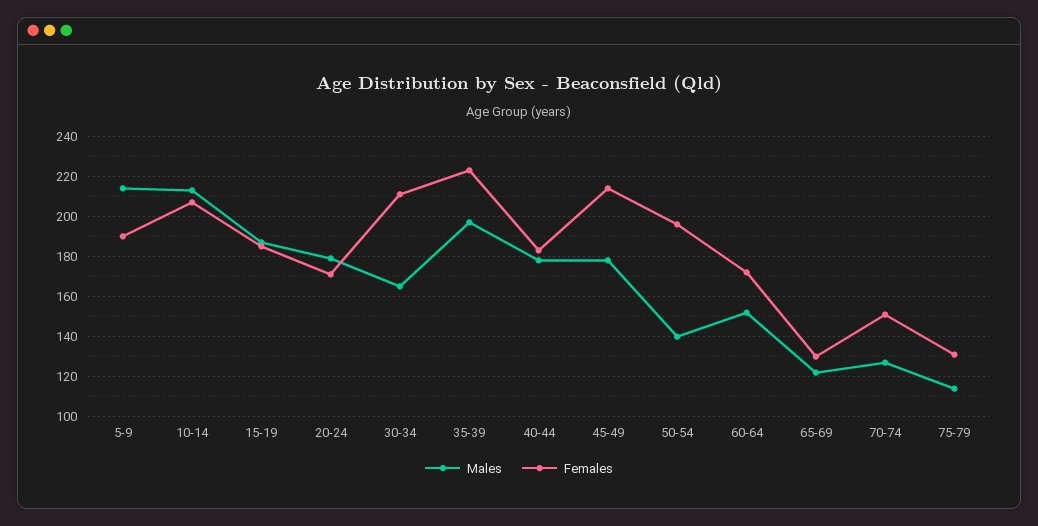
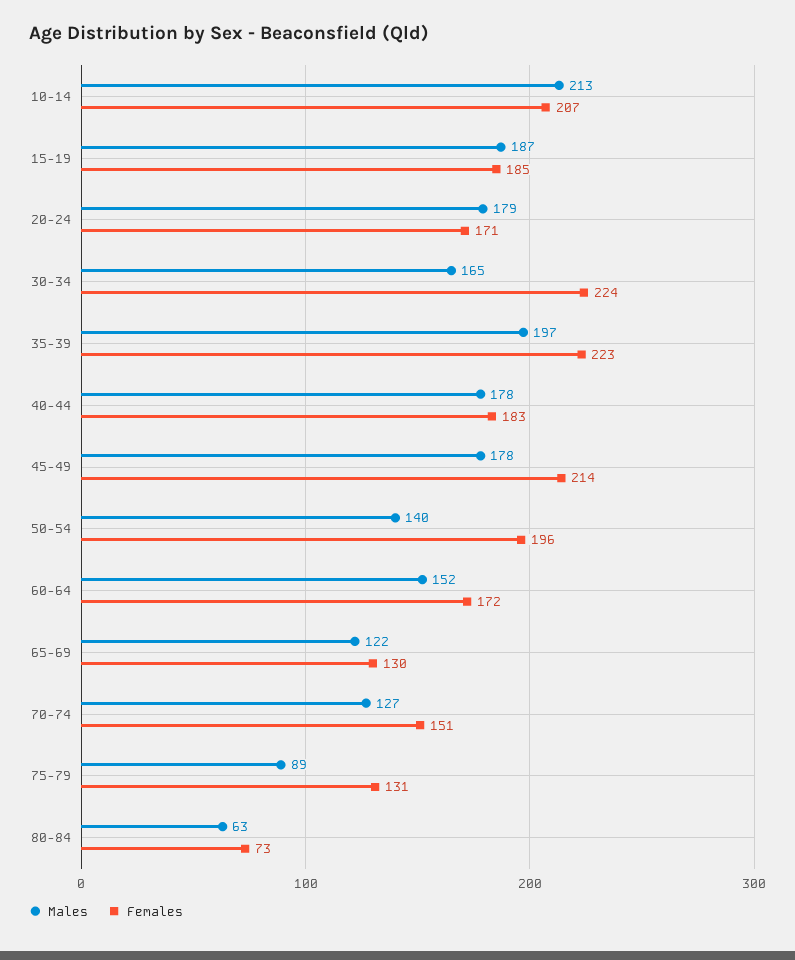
Males, 5-9: 215 -> none
Females, 5-9: 190 -> none
Females, 30-34: 210 -> 224
Males, 75-79: 115 -> 89
Males, 80-84: none -> 63
Females, 80-84: none -> 73

